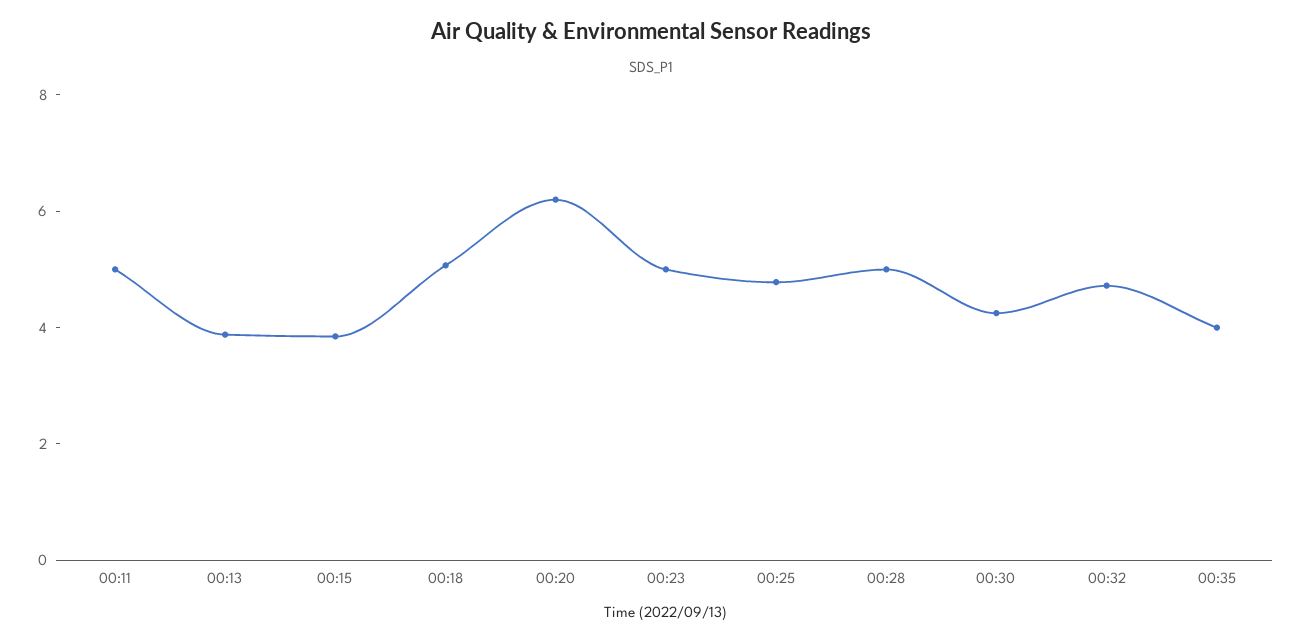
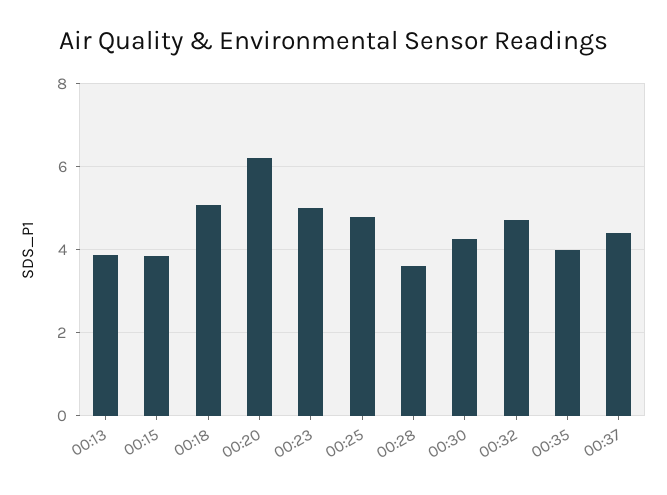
00:11: 5 -> none
00:28: 5 -> 3.6
00:37: none -> 4.4

